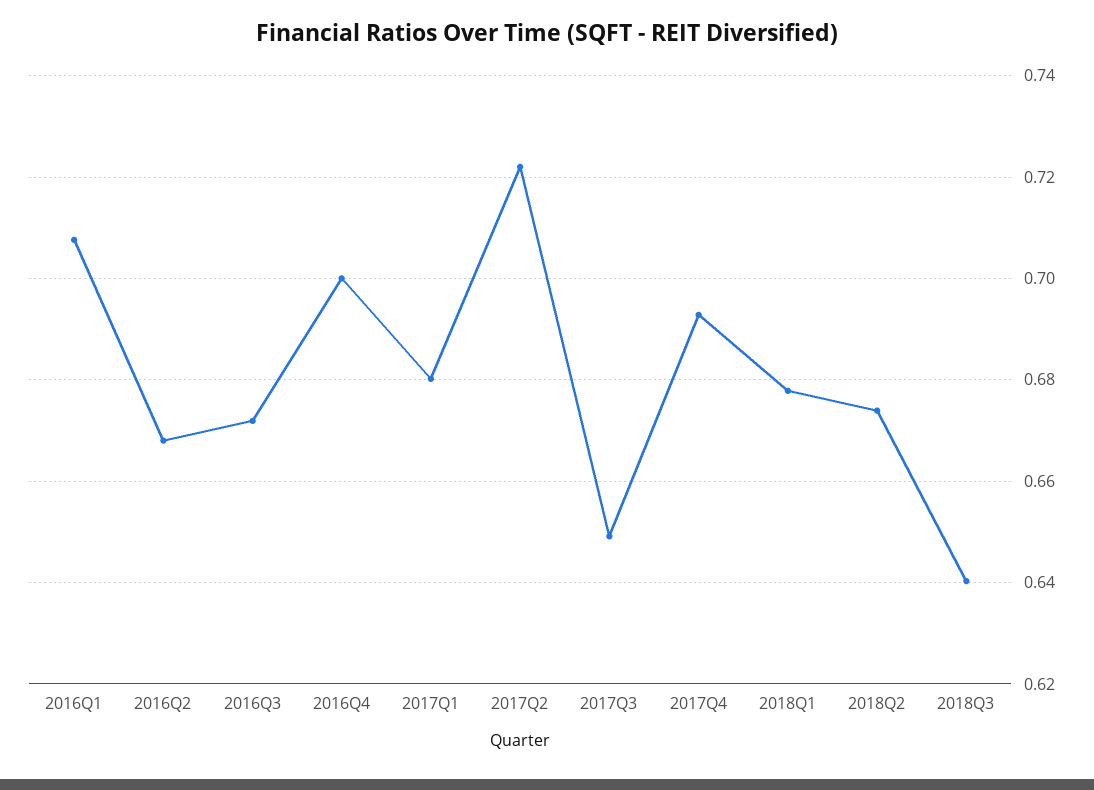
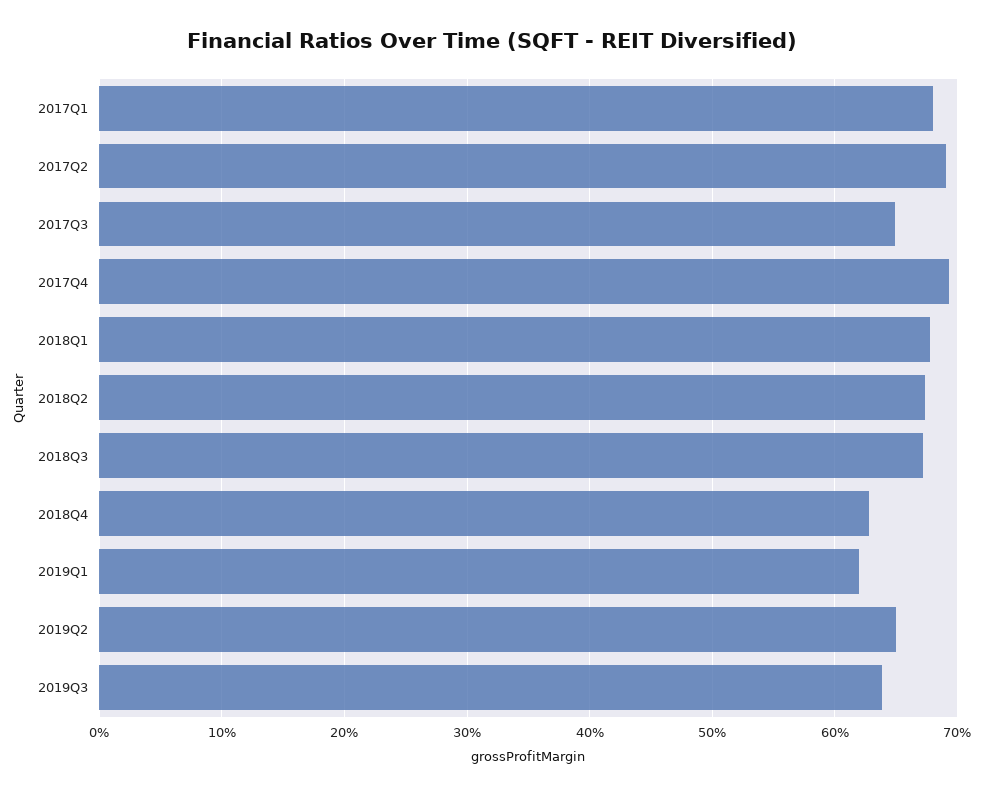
2016Q1: 0.708 -> none
2016Q2: 0.668 -> none
2016Q3: 0.672 -> none
2016Q4: 0.7 -> none
2017Q2: 0.722 -> 0.69
2018Q3: 0.64 -> 0.67
2018Q4: none -> 0.63
2019Q1: none -> 0.62
2019Q2: none -> 0.65
2019Q3: none -> 0.64

